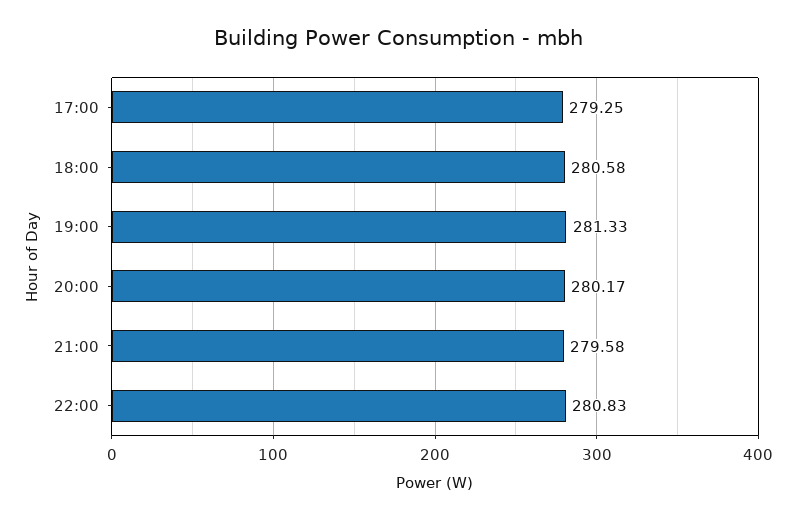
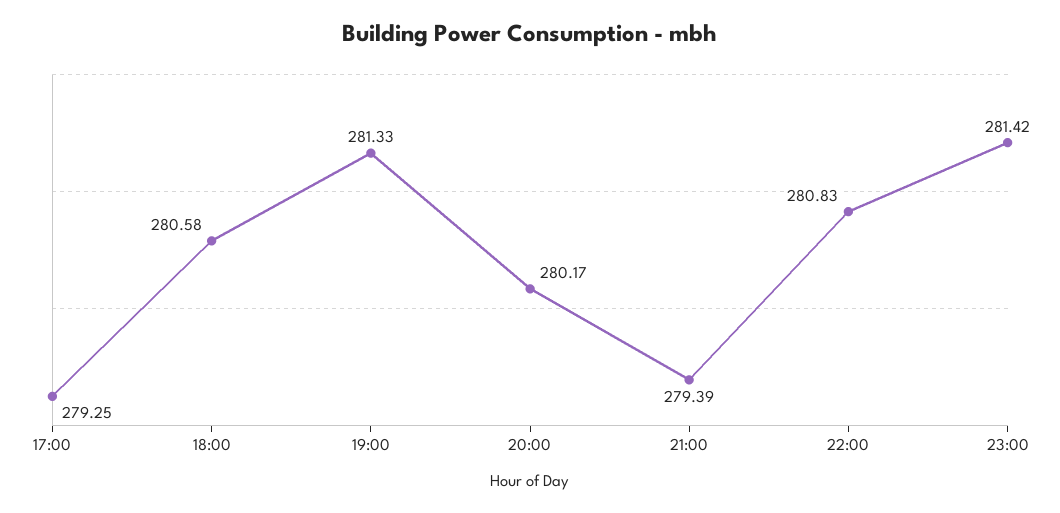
21:00: 279.58 -> 279.39
23:00: none -> 281.42

